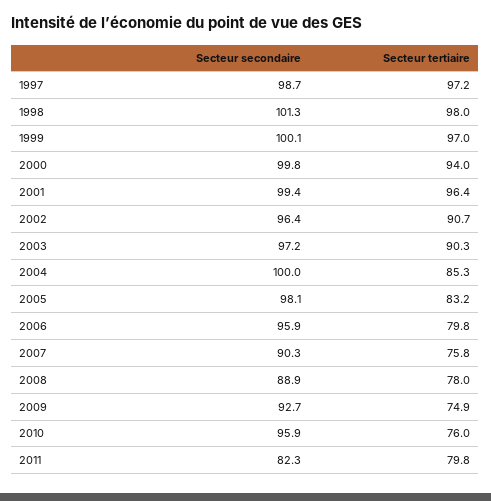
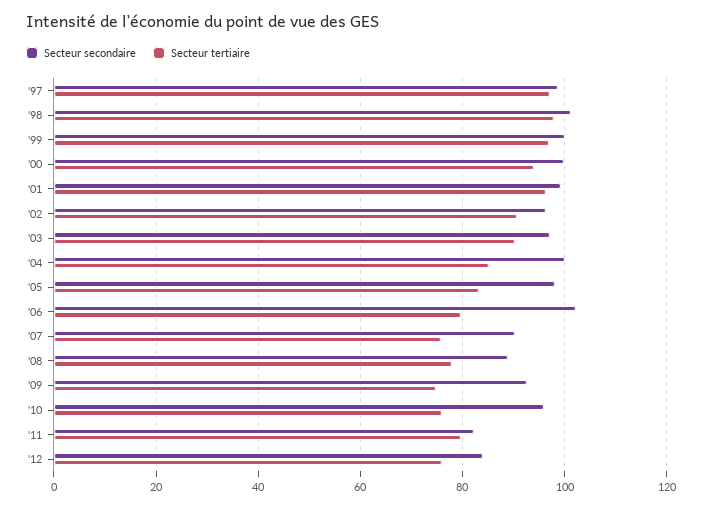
Secteur secondaire, 2006: 95.9 -> 102
Secteur secondaire, '12: none -> 84
Secteur tertiaire, '12: none -> 76

